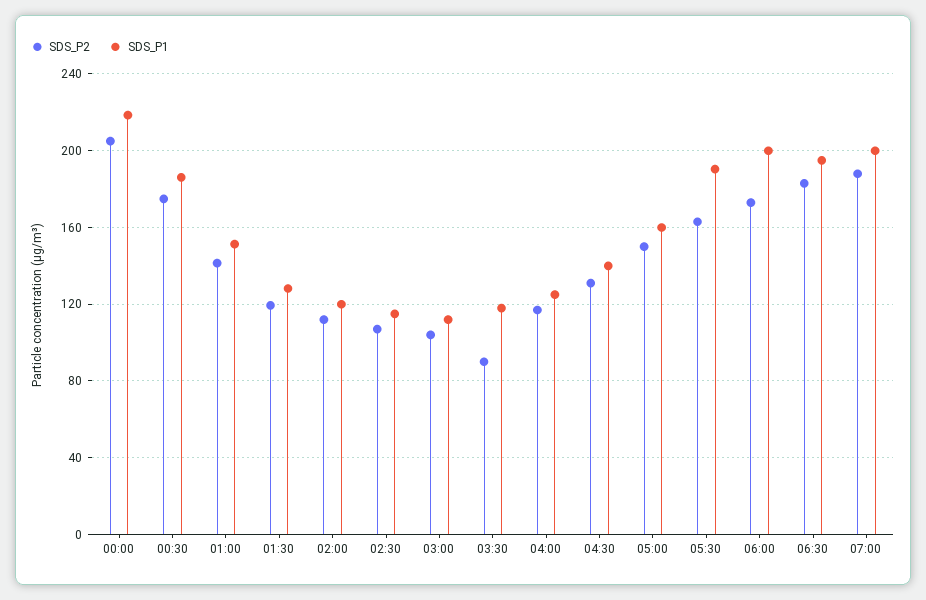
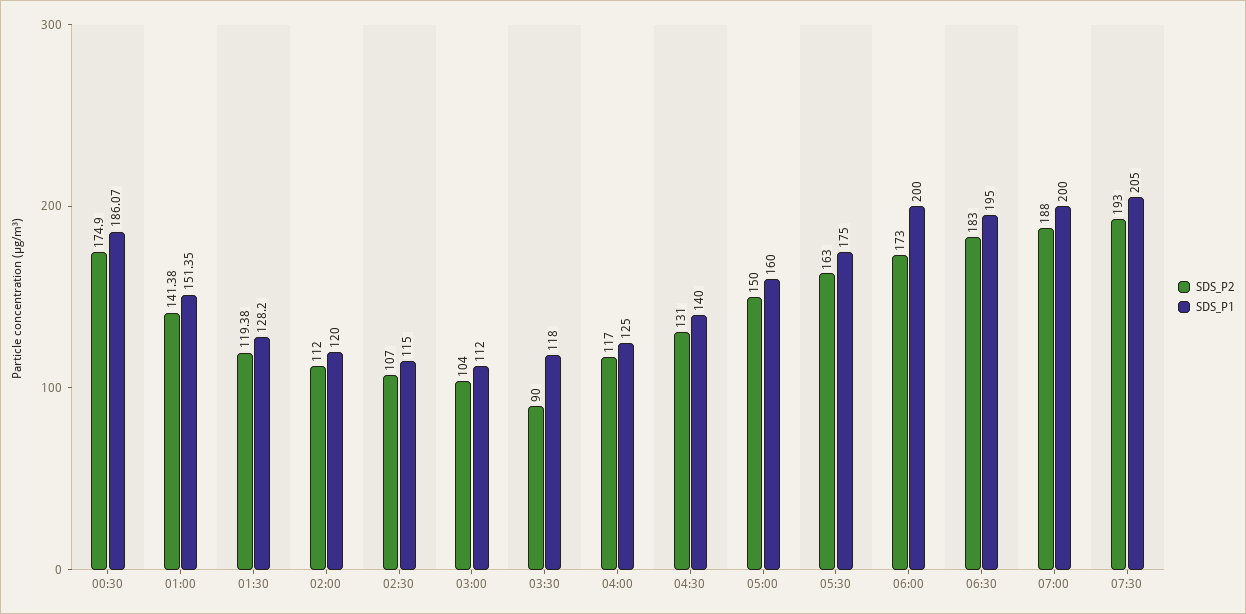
SDS_P2, 00:00: 205 -> none
SDS_P1, 00:00: 220 -> none
SDS_P1, 05:30: 190 -> 175
SDS_P2, 07:30: none -> 193
SDS_P1, 07:30: none -> 205

